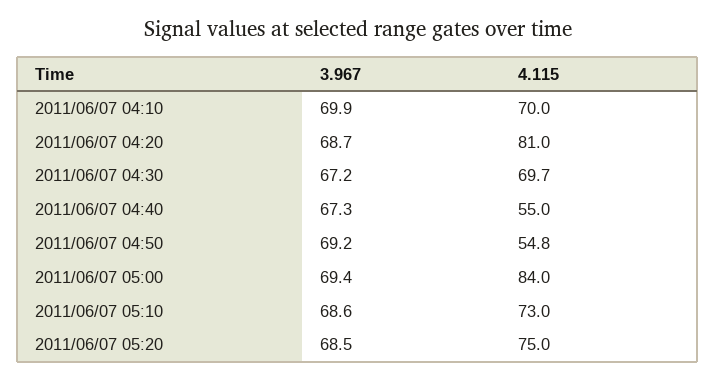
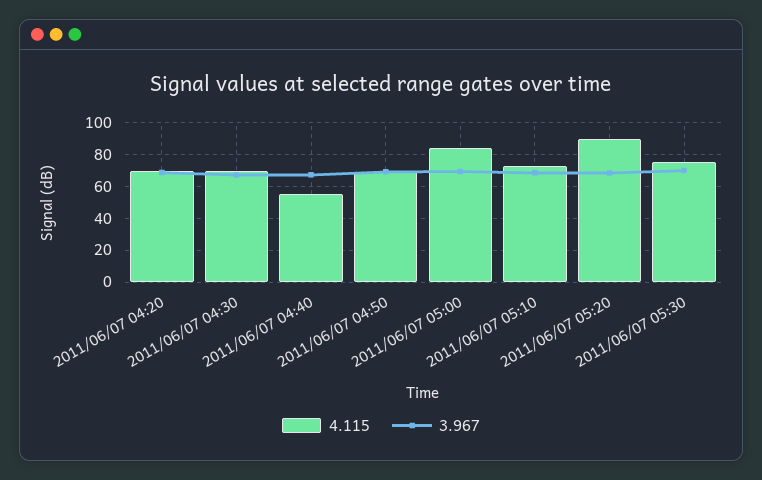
3.967, 2011/06/07 04:10: 69.9 -> none
4.115, 2011/06/07 04:10: 70 -> none
4.115, 2011/06/07 04:20: 81 -> 70
4.115, 2011/06/07 04:50: 54.8 -> 70
4.115, 2011/06/07 05:20: 75 -> 90
4.115, 2011/06/07 05:30: none -> 75
3.967, 2011/06/07 05:30: none -> 70

